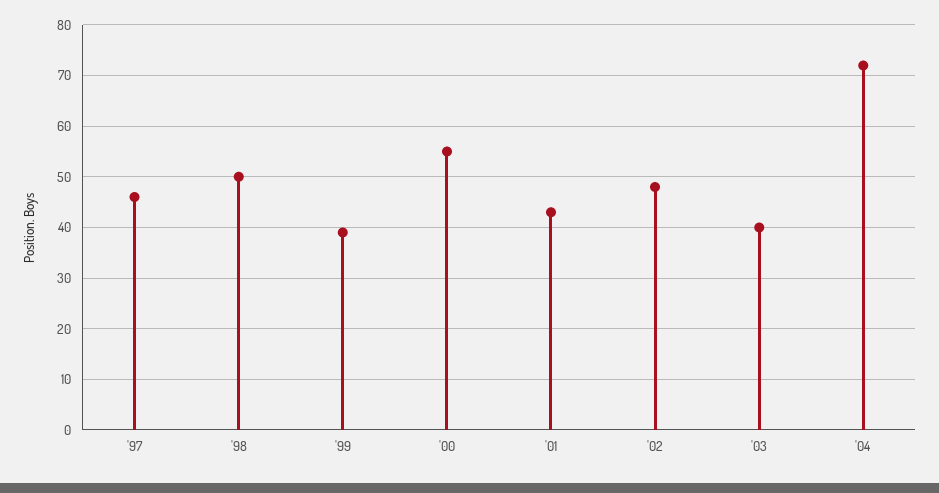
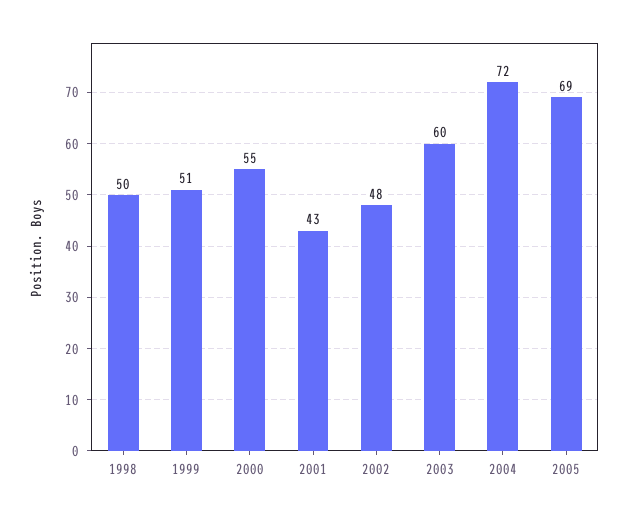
'97: 45 -> none
'99: 40 -> 51
'03: 40 -> 60
2005: none -> 69

